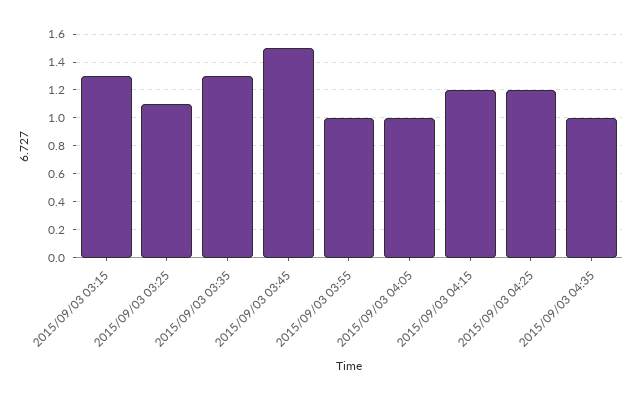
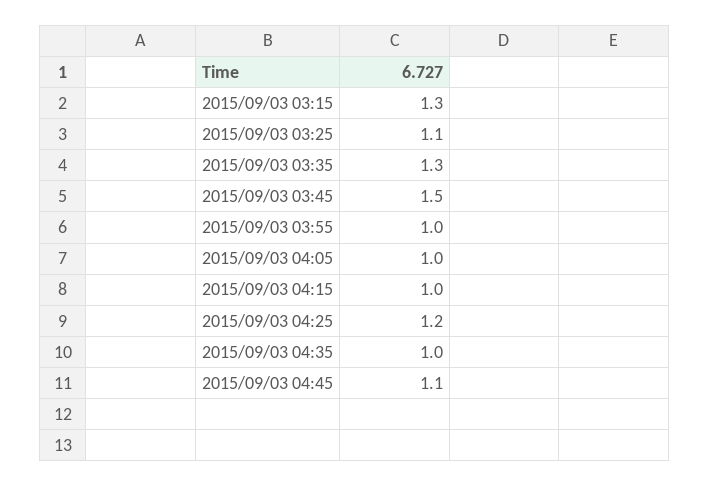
2015/09/03 04:15: 1.2 -> 1
2015/09/03 04:45: none -> 1.1

